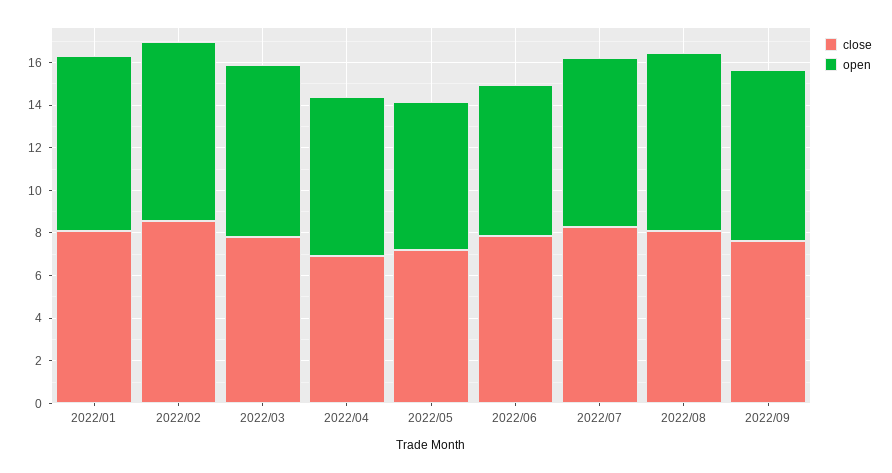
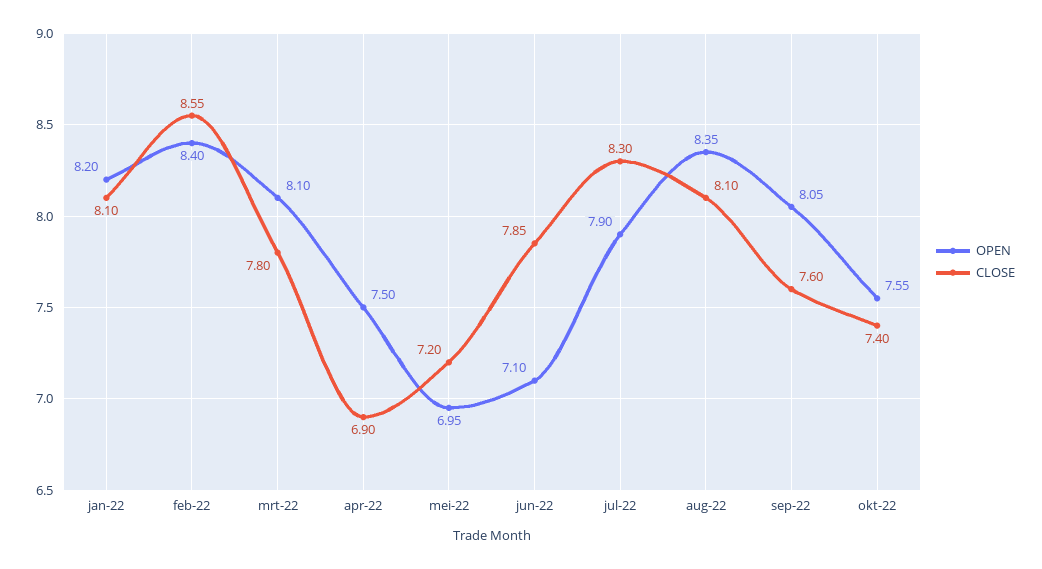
open, okt-22: none -> 7.55
close, okt-22: none -> 7.4

